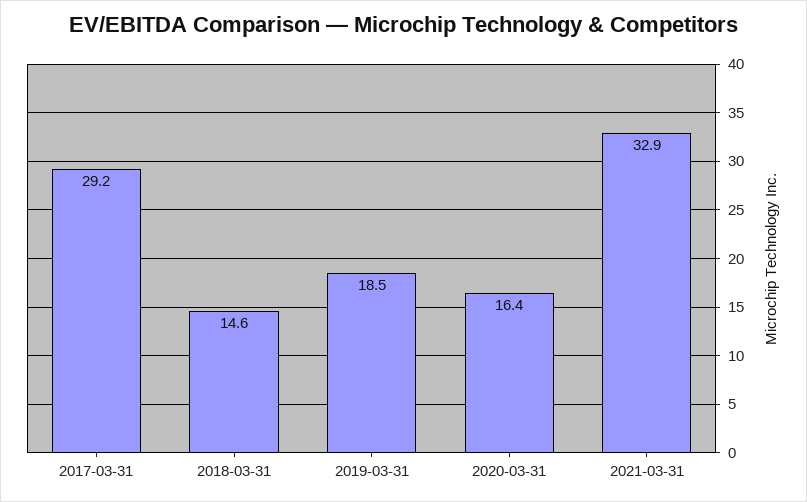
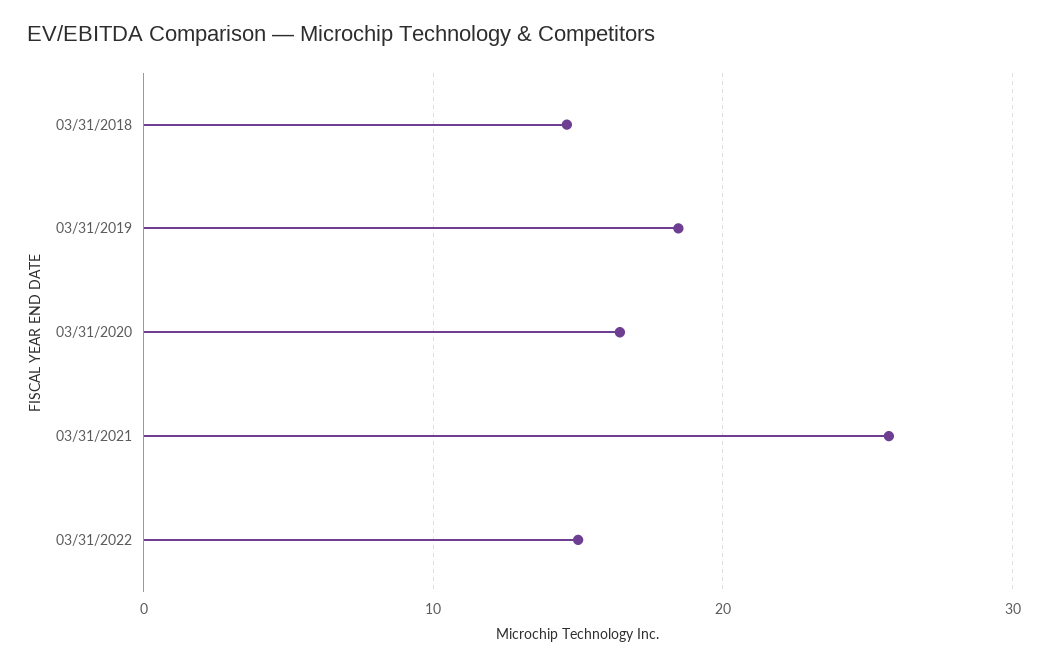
2017-03-31: 29.2 -> none
2021-03-31: 32.9 -> 26
03/31/2022: none -> 15

